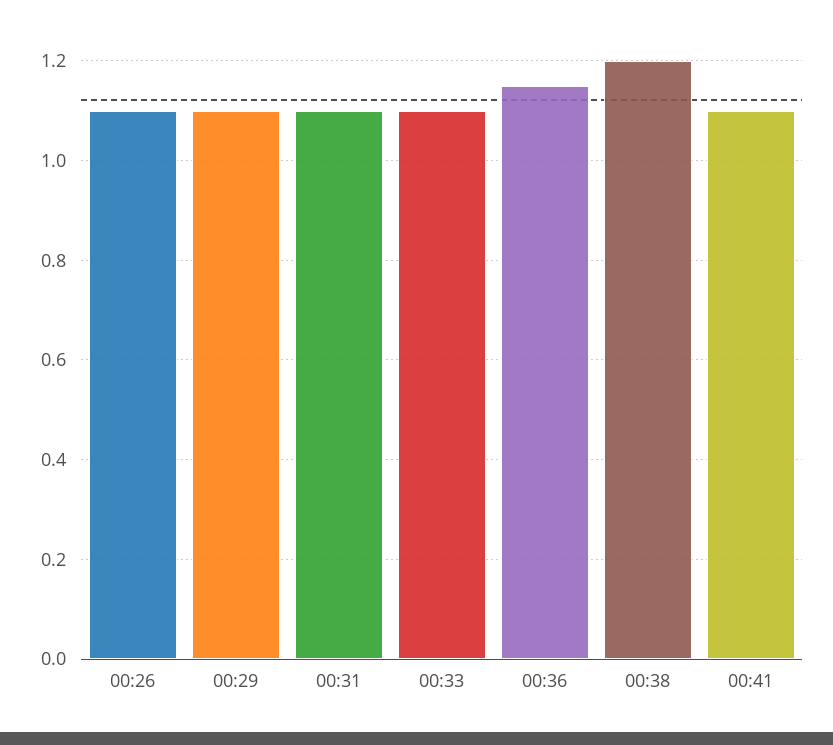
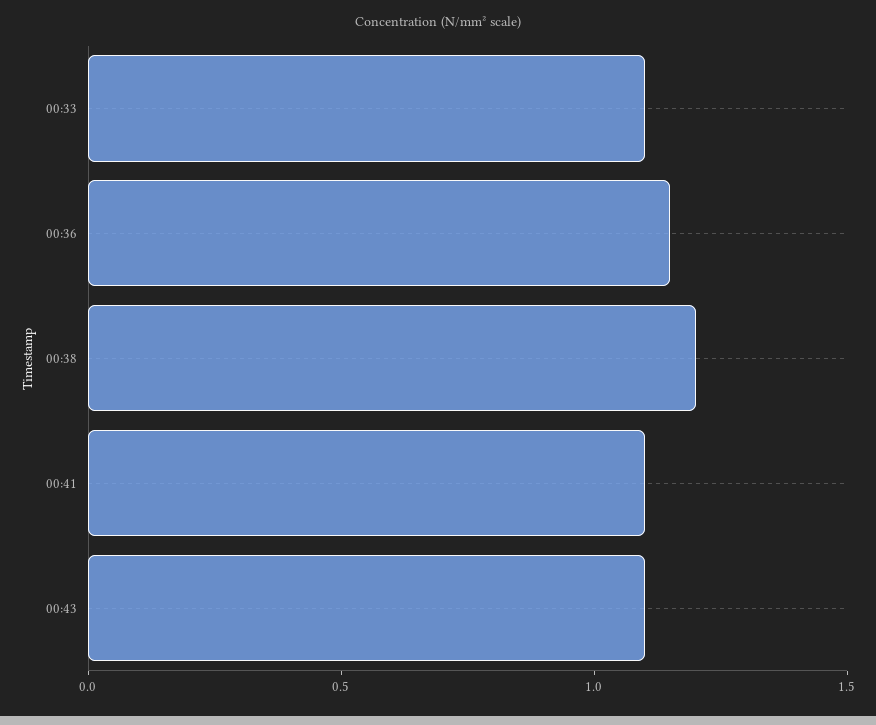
00:26: 1.1 -> none
00:29: 1.1 -> none
00:31: 1.1 -> none
00:43: none -> 1.1

